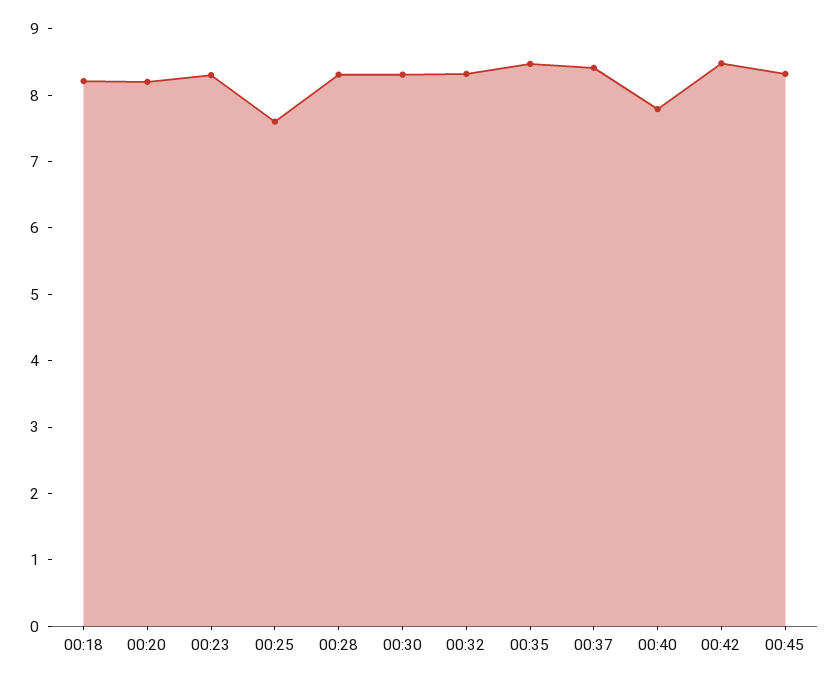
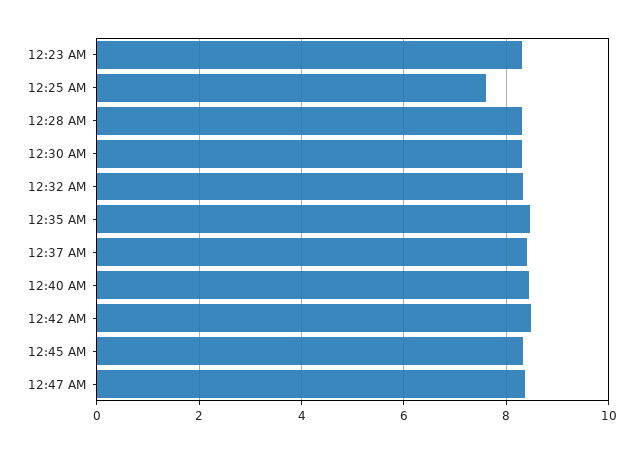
00:18: 8.2 -> none
00:20: 8.2 -> none
00:40: 7.8 -> 8.4
12:47 AM: none -> 8.4

